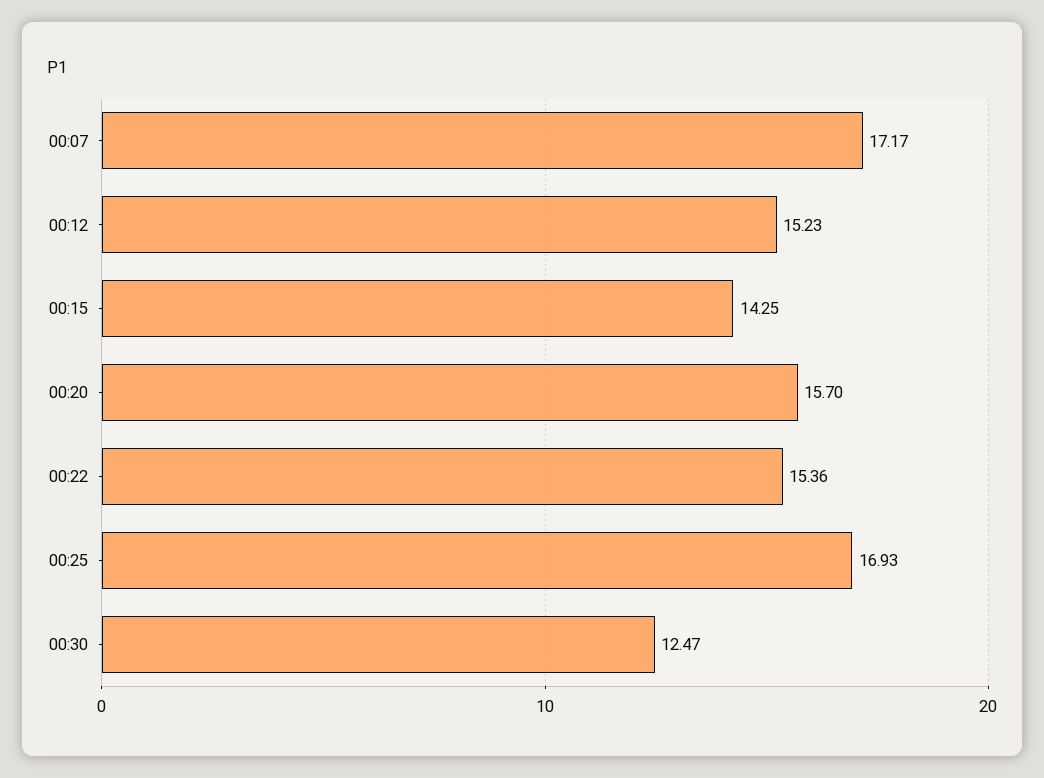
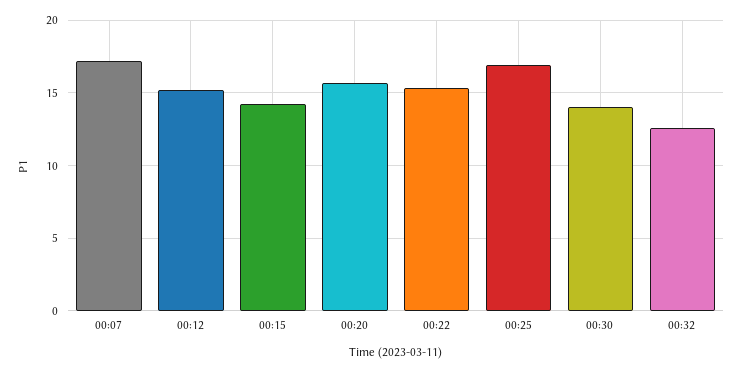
00:30: 12.47 -> 14
00:32: none -> 12.5

